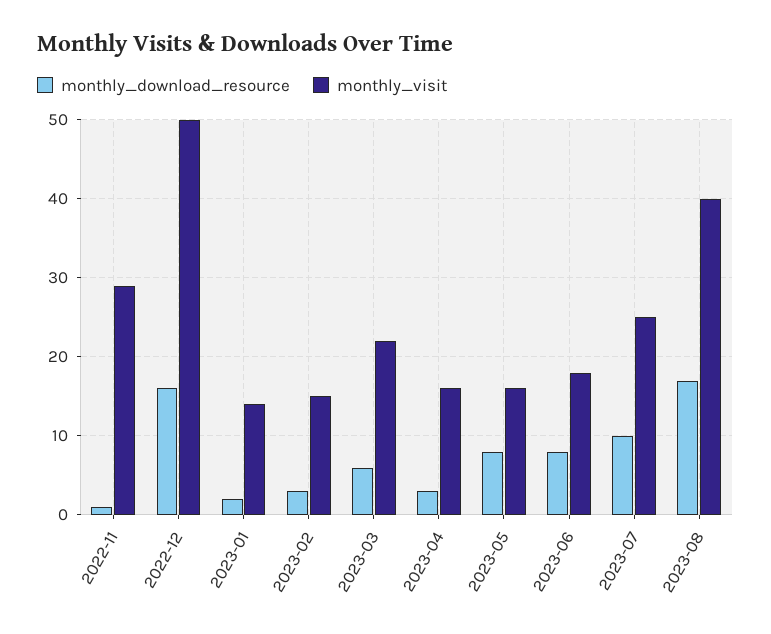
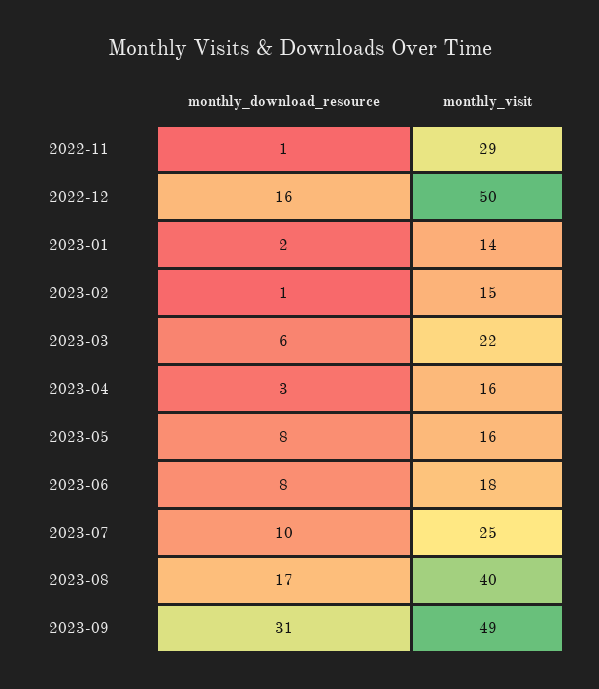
monthly_download_resource, 2023-02: 3 -> 1
monthly_download_resource, 2023-09: none -> 31
monthly_visit, 2023-09: none -> 49

